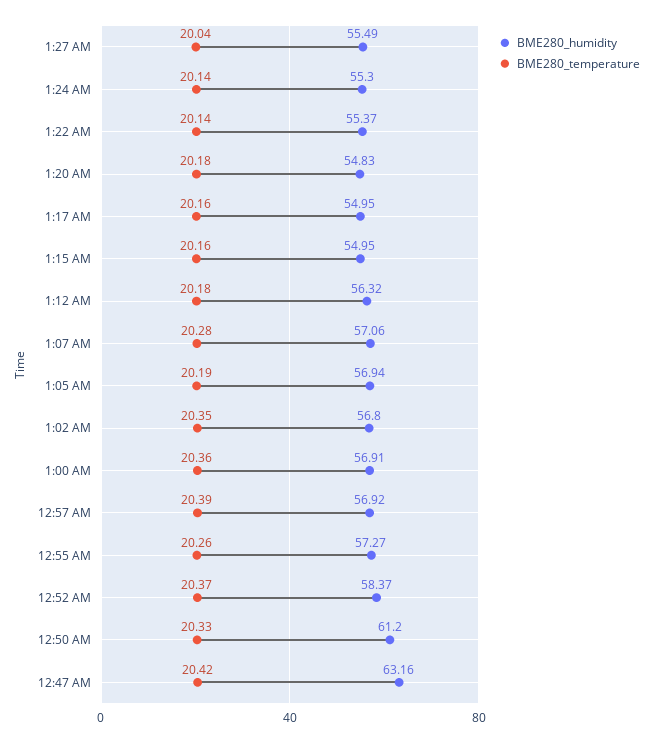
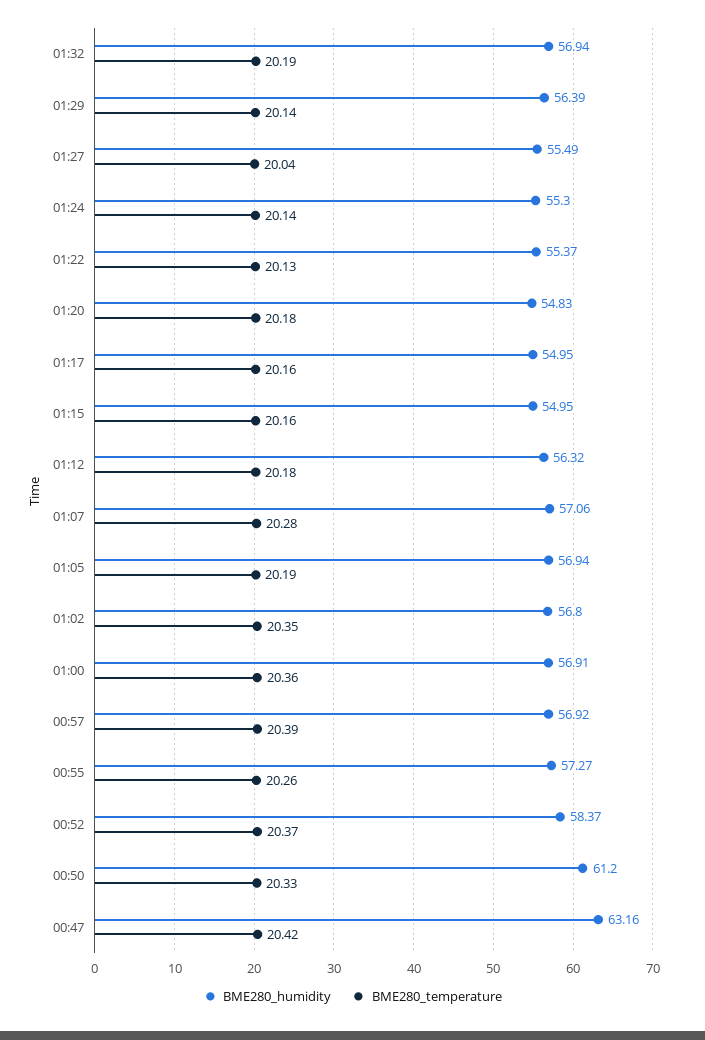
BME280_temperature, 1:22 AM: 20.14 -> 20.13
BME280_humidity, 01:32: none -> 56.94
BME280_temperature, 01:32: none -> 20.19
BME280_humidity, 01:29: none -> 56.39
BME280_temperature, 01:29: none -> 20.14

